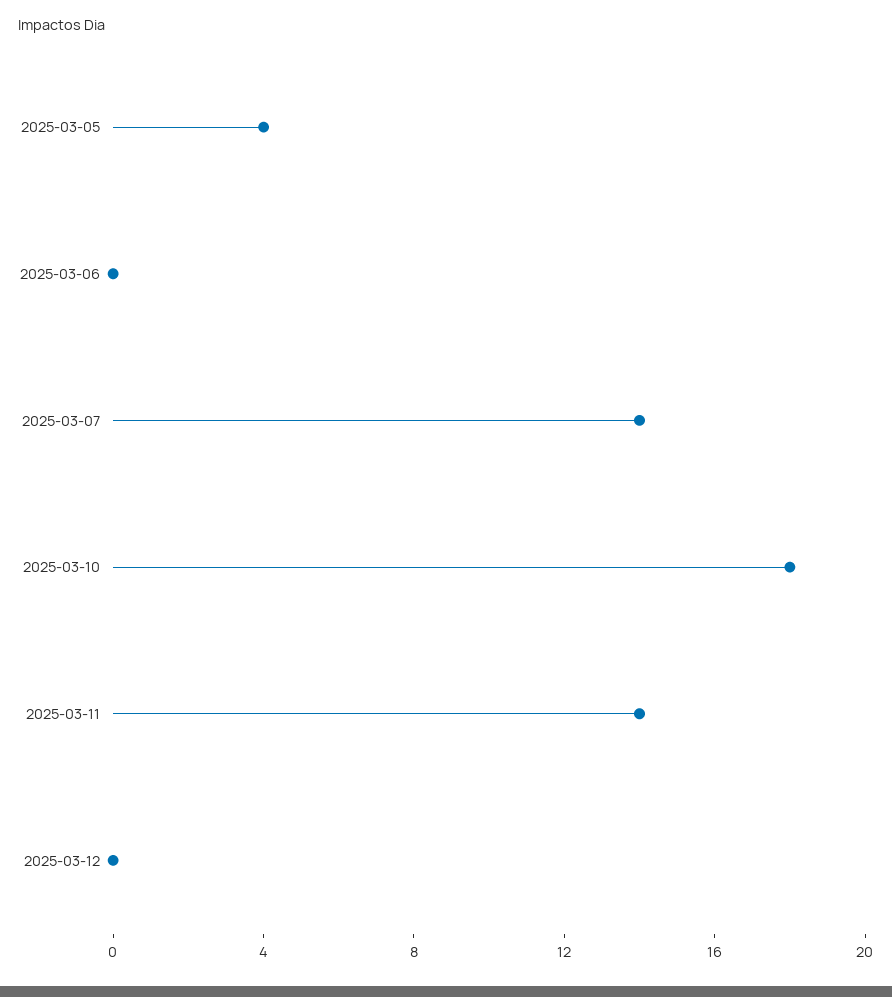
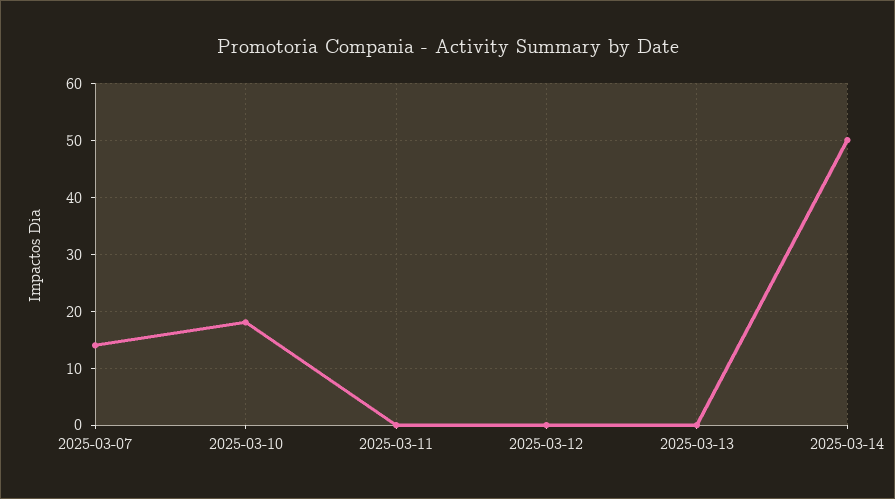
2025-03-05: 4 -> none
2025-03-06: 0 -> none
2025-03-11: 14 -> 0
2025-03-13: none -> 0
2025-03-14: none -> 50

